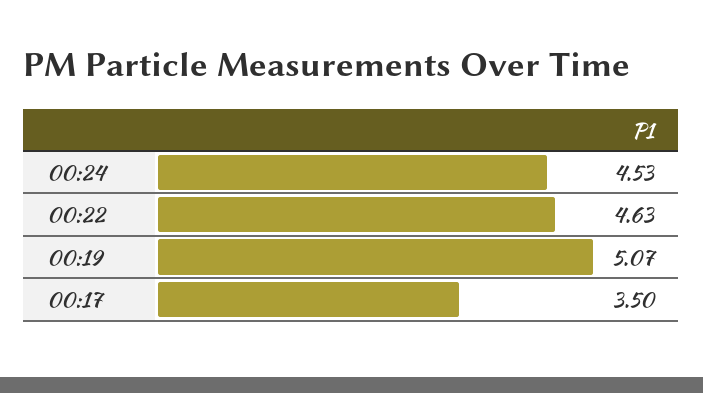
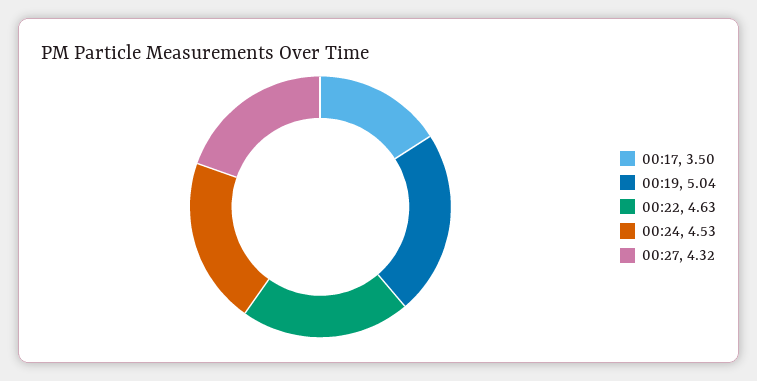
00:19: 5.07 -> 5.04
00:27: none -> 4.32

